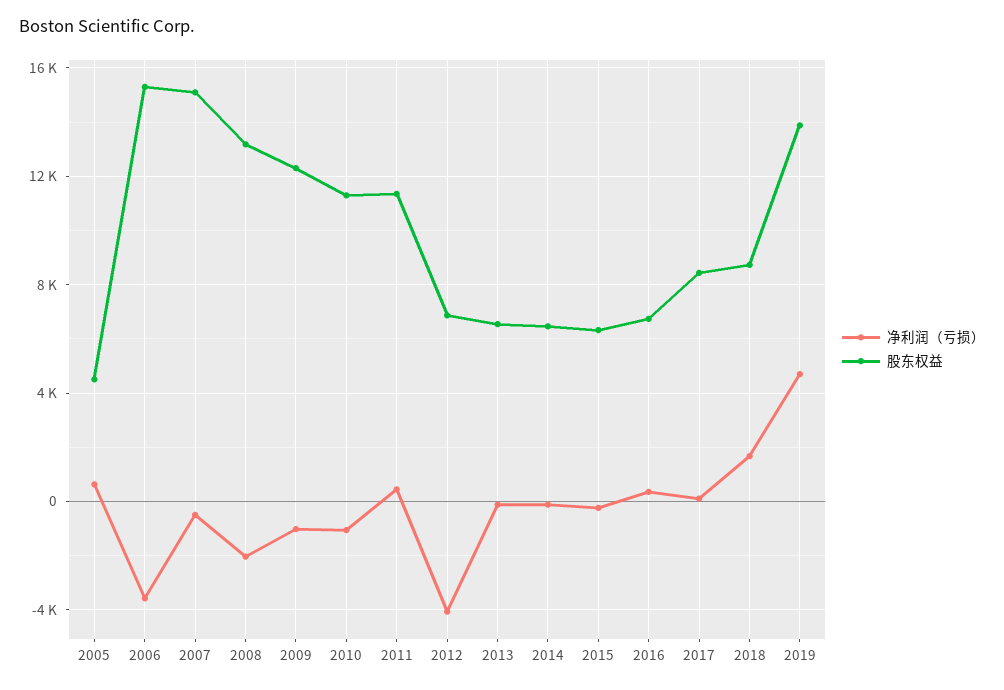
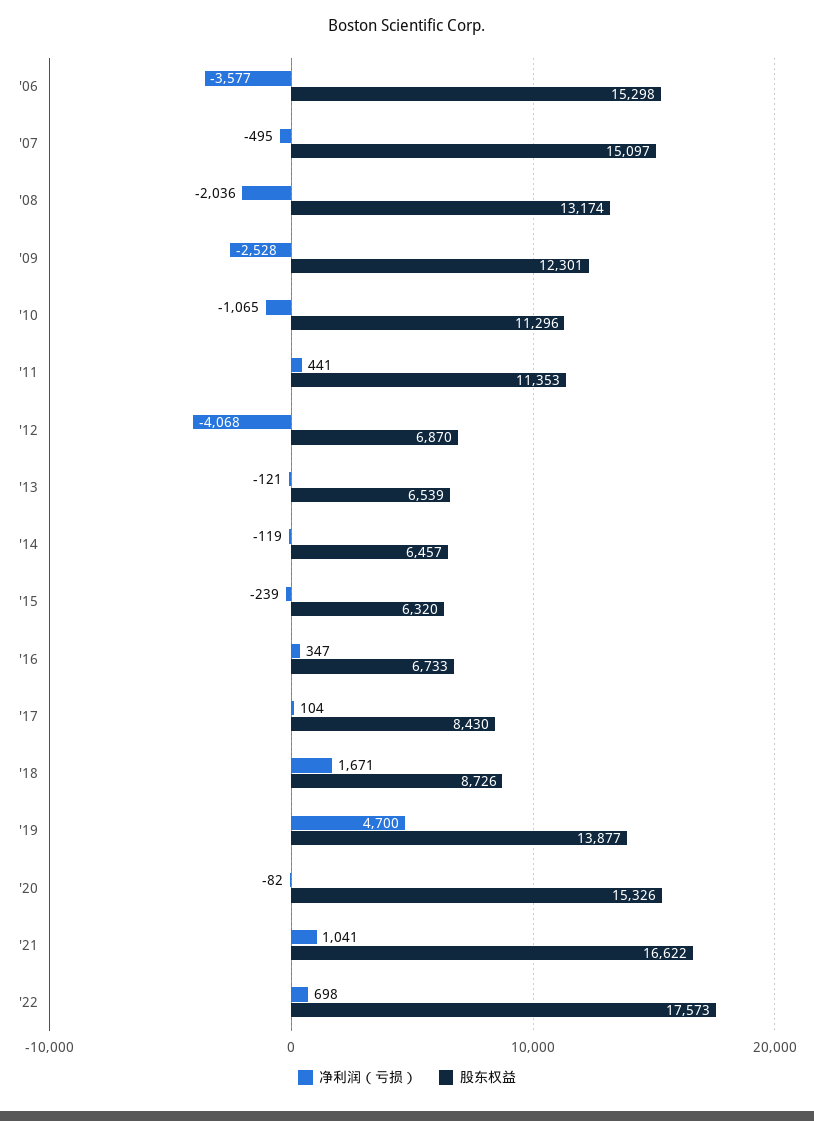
净利润（亏损）, 2005: 500 -> none
股东权益, 2005: 4500 -> none
净利润（亏损）, 2009: -1000 -> -2528
净利润（亏损）, '20: none -> -82
股东权益, '20: none -> 15326
净利润（亏损）, '21: none -> 1041
股东权益, '21: none -> 16622
净利润（亏损）, '22: none -> 698
股东权益, '22: none -> 17573

